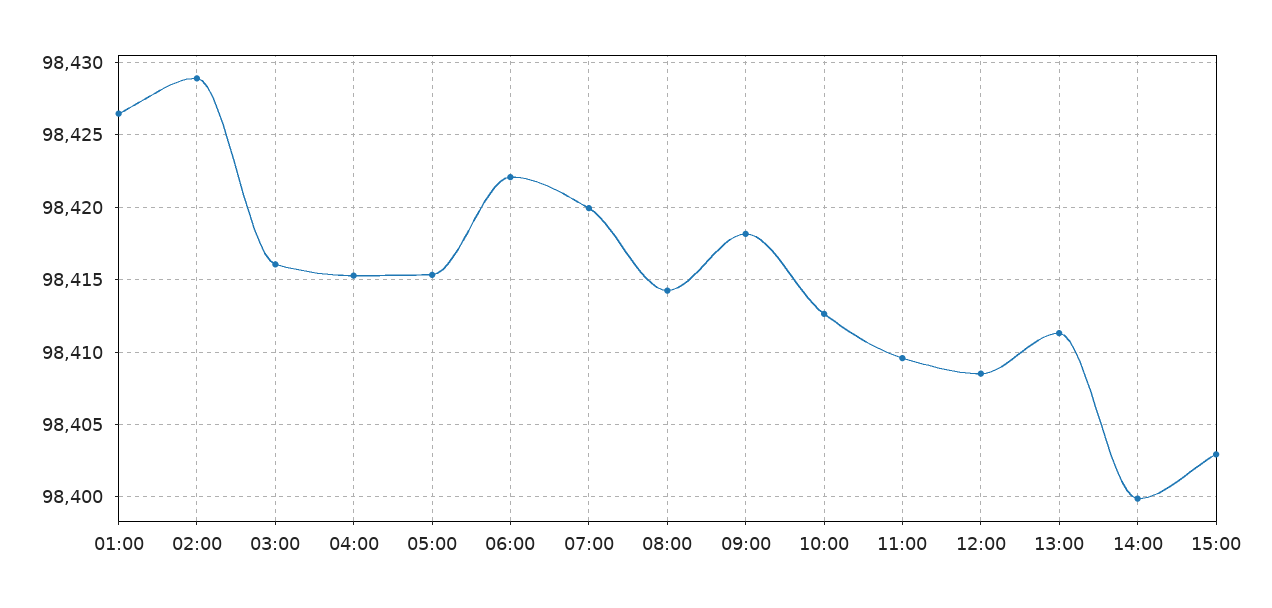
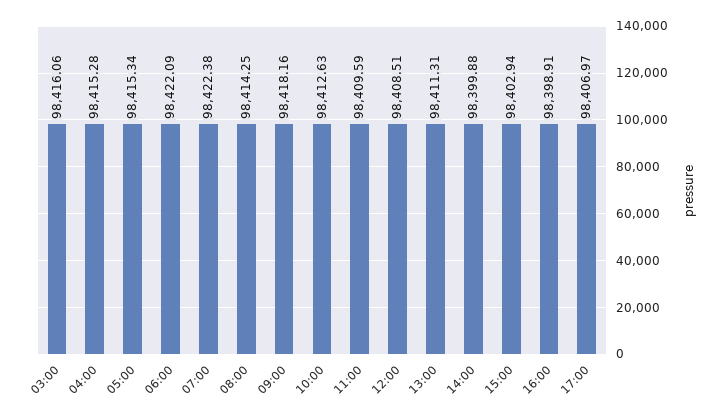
01:00: 98426.5 -> none
02:00: 98429 -> none
07:00: 98420 -> 98422.38
16:00: none -> 98398.91
17:00: none -> 98406.97

